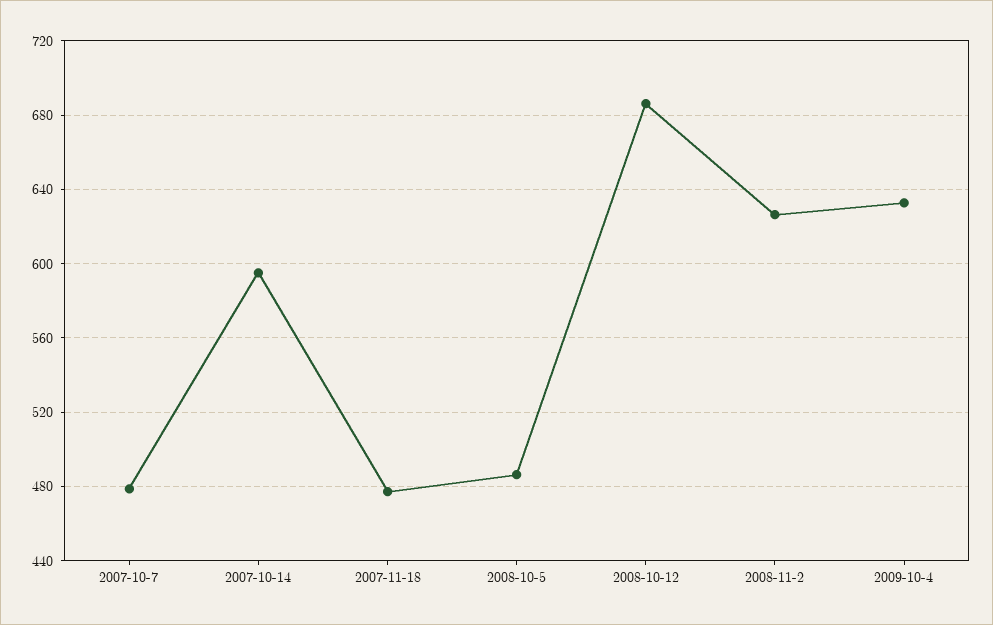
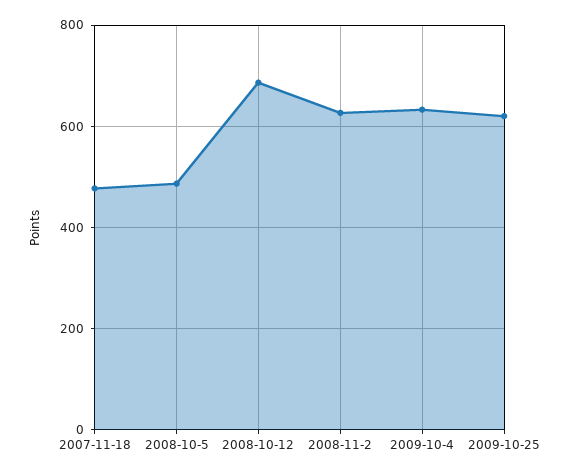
2007-10-7: 480 -> none
2007-10-14: 595 -> none
2009-10-25: none -> 620

